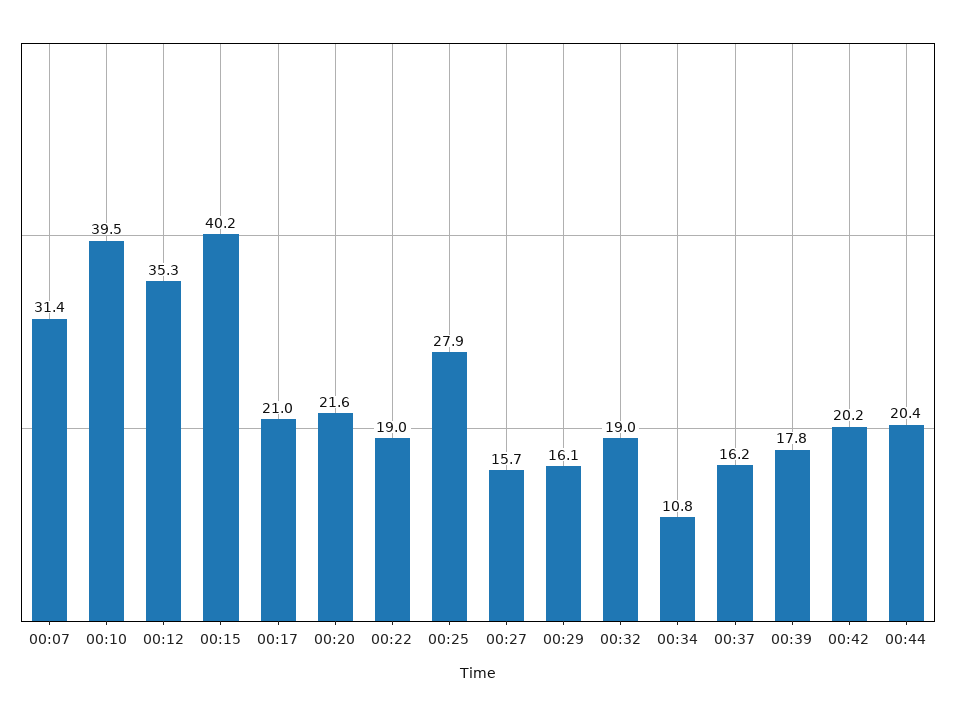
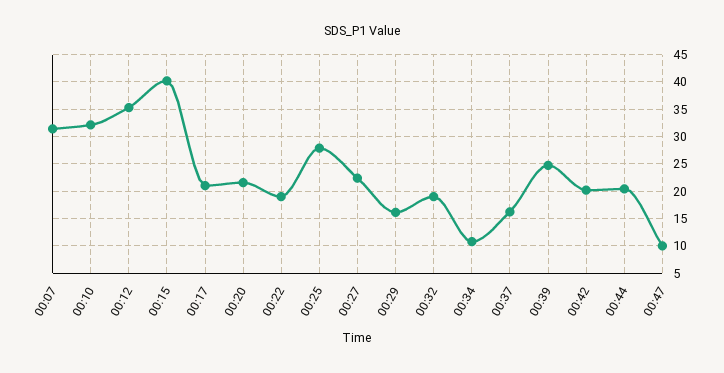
00:10: 39.5 -> 32.5
00:27: 15.7 -> 22.5
00:39: 17.8 -> 25
00:47: none -> 10

